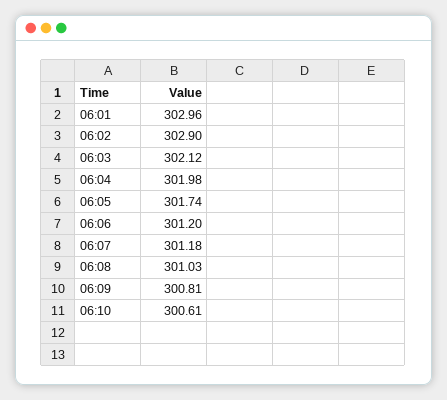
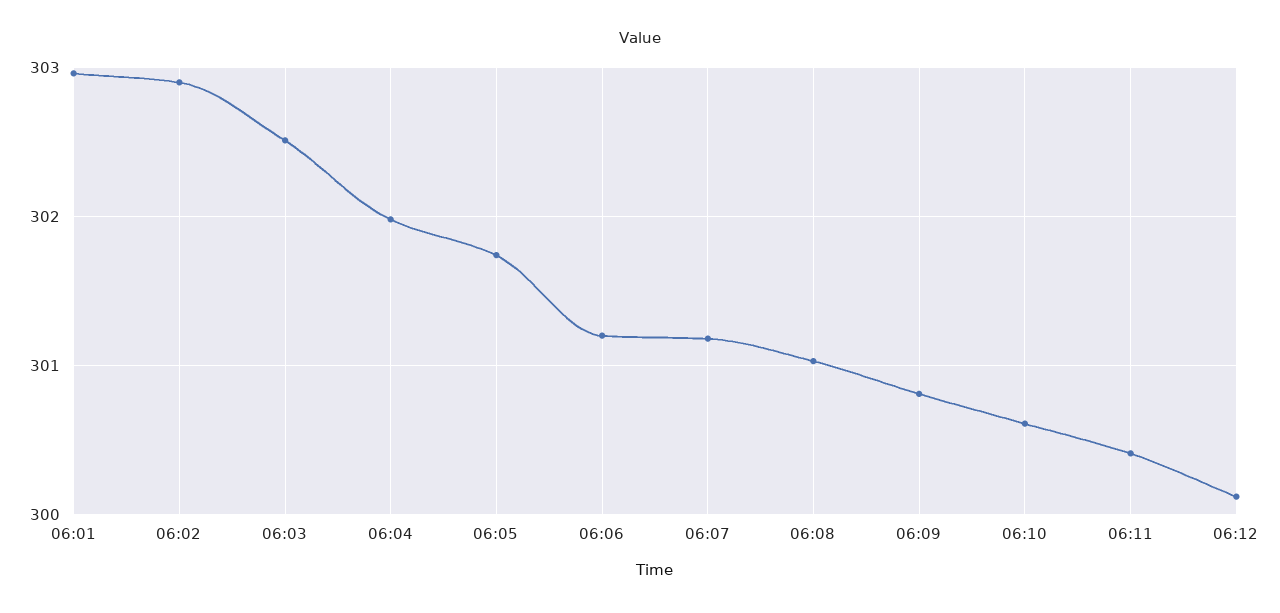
06:03: 302.12 -> 302.5
06:11: none -> 300.4
06:12: none -> 300.1

